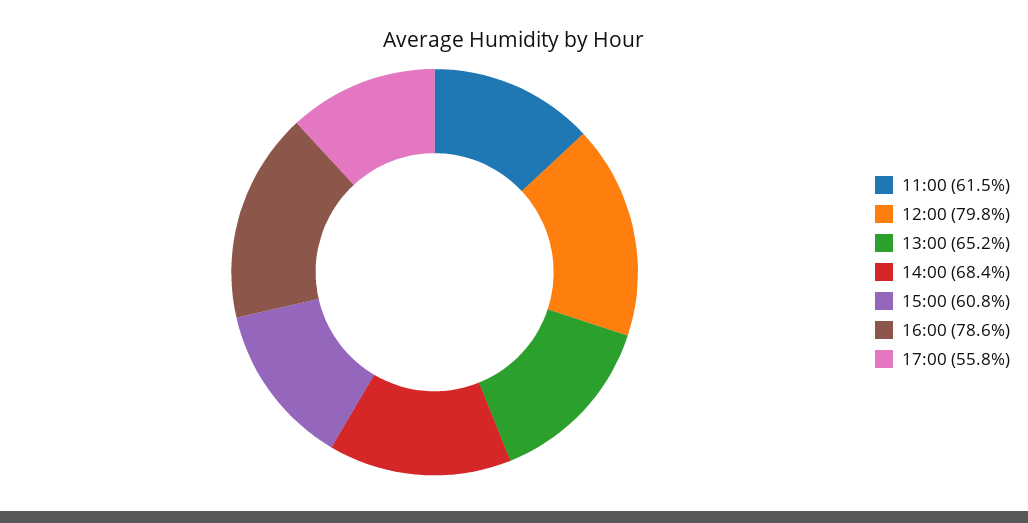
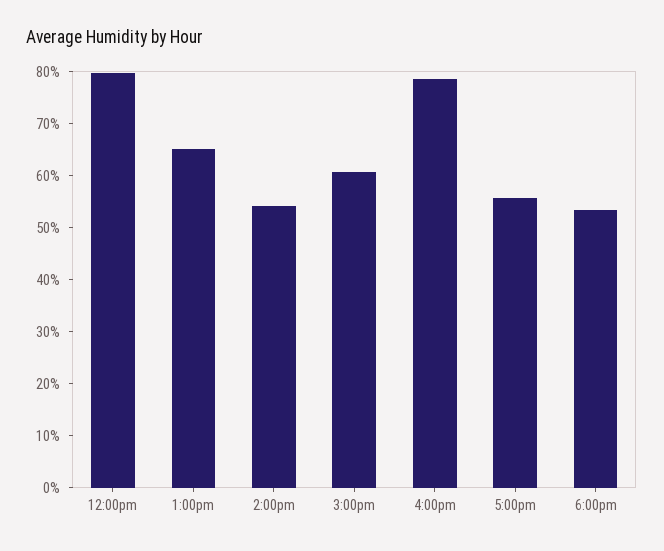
11:00: 61.5 -> none
14:00: 68.4 -> 54
6:00pm: none -> 54

